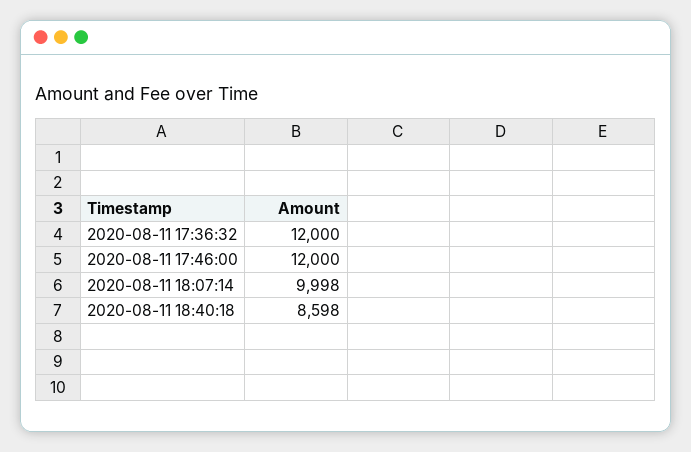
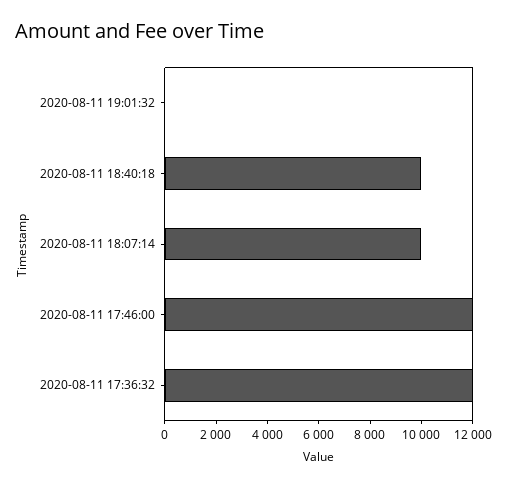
2020-08-11 18:40:18: 8598 -> 10000
2020-08-11 19:01:32: none -> 0

